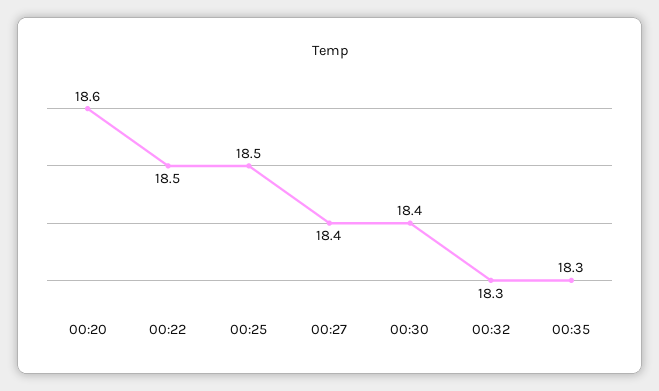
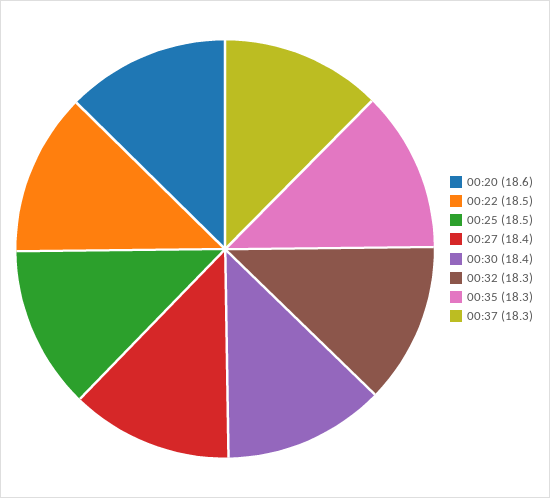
00:37: none -> 18.3

